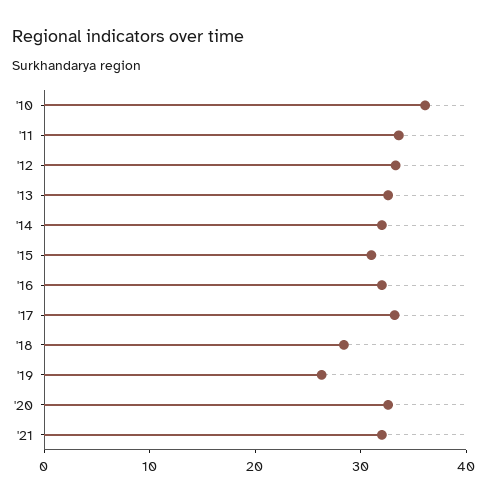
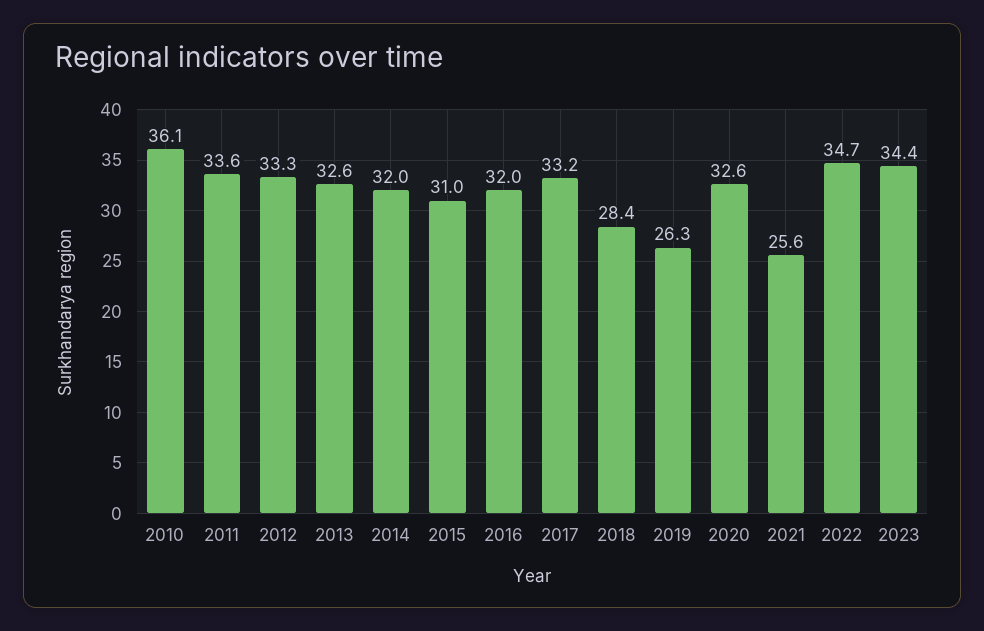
'21: 32 -> 25.6
2022: none -> 34.7
2023: none -> 34.4

